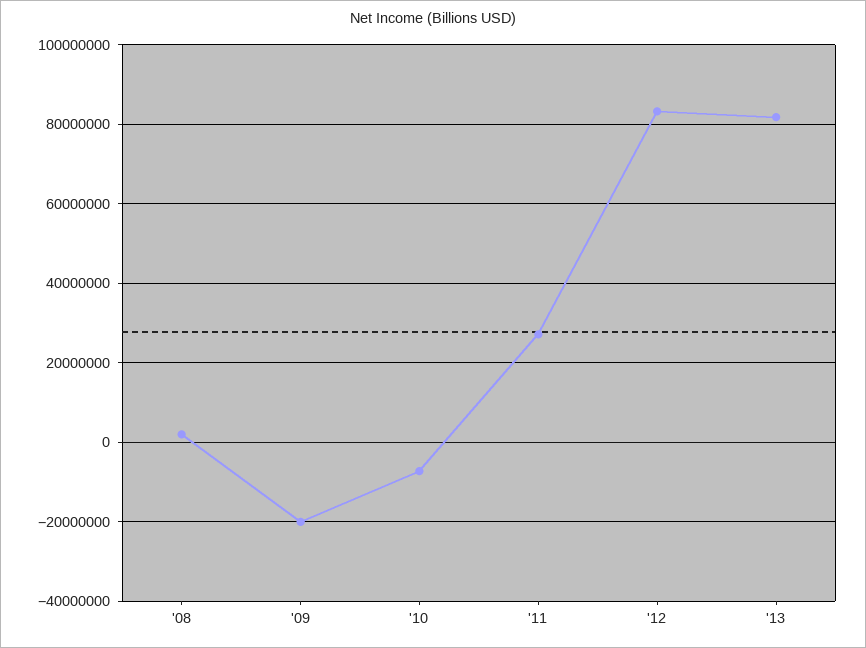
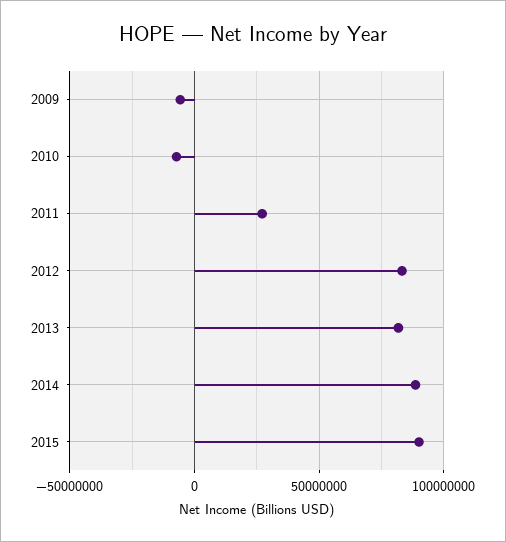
'08: 2000000 -> none
'09: -20000000 -> -5000000
2014: none -> 90000000
2015: none -> 90000000

